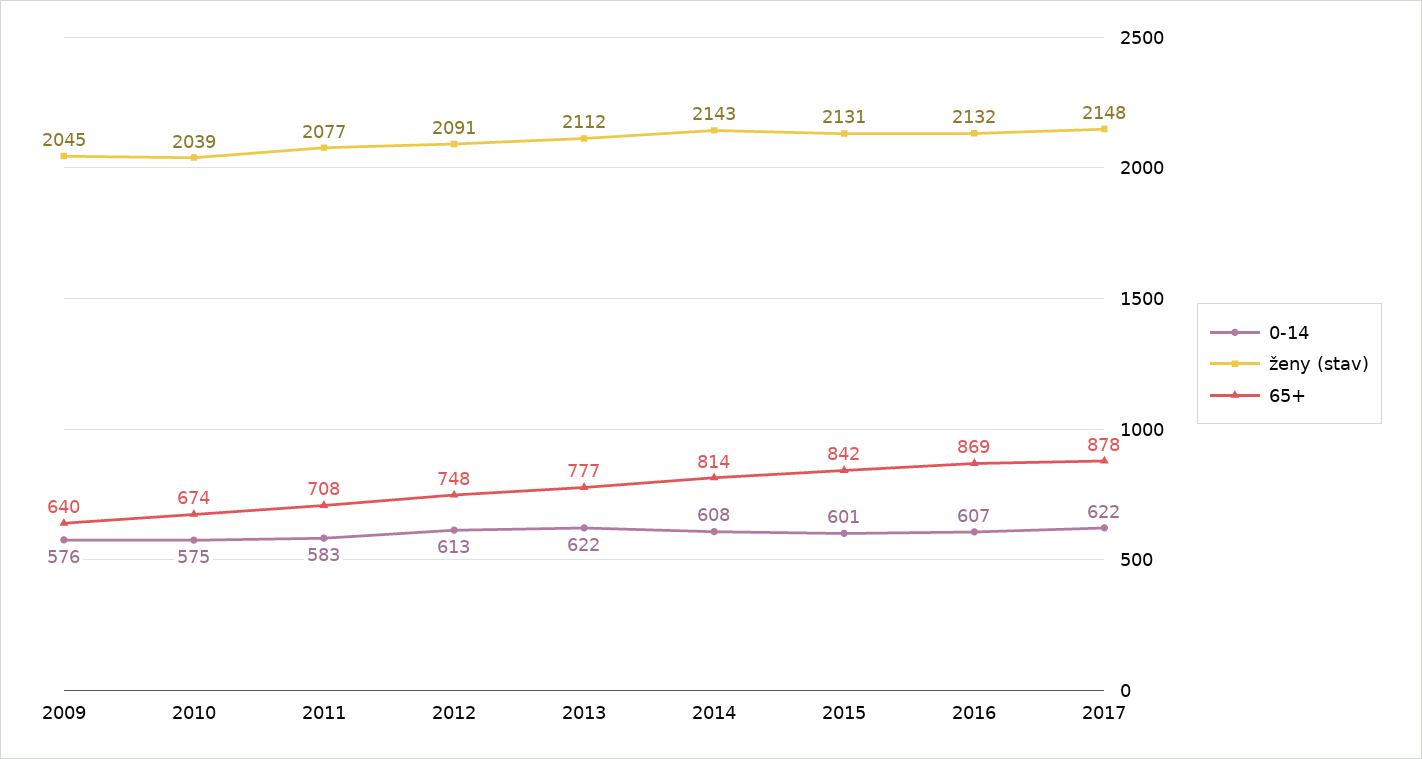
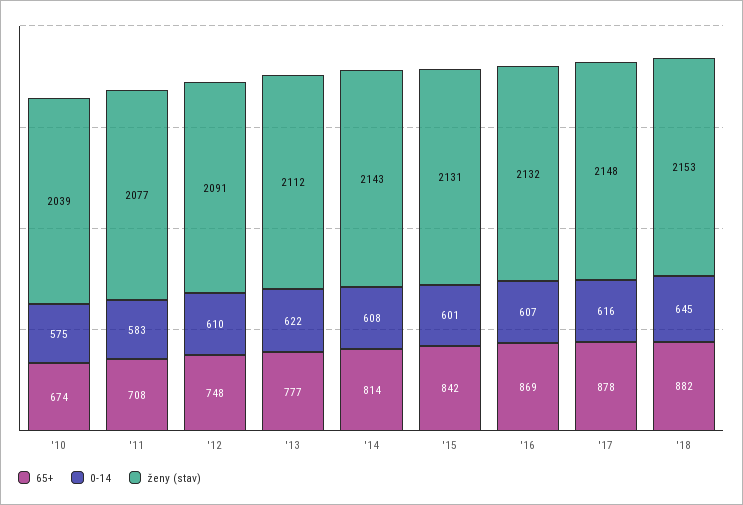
0-14, 2009: 576 -> none
ženy (stav), 2009: 2045 -> none
65+, 2009: 640 -> none
0-14, 2012: 613 -> 610
0-14, 2017: 622 -> 616
65+, '18: none -> 882
0-14, '18: none -> 645
ženy (stav), '18: none -> 2153

